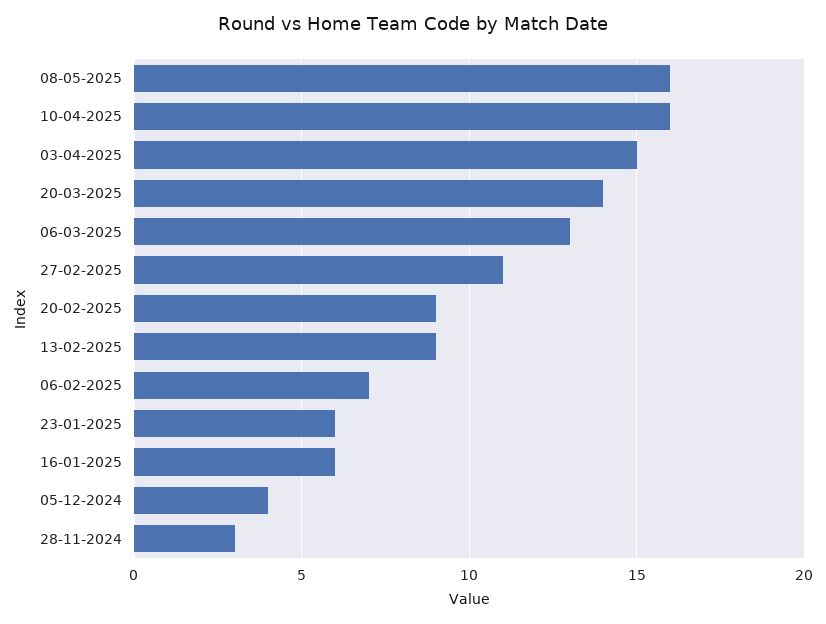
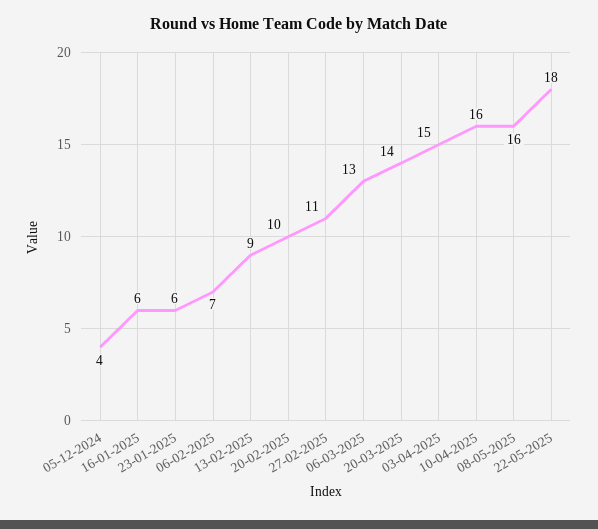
20-02-2025: 9 -> 10
28-11-2024: 3 -> none
22-05-2025: none -> 18

